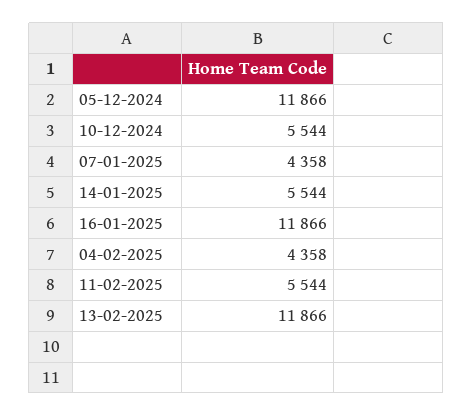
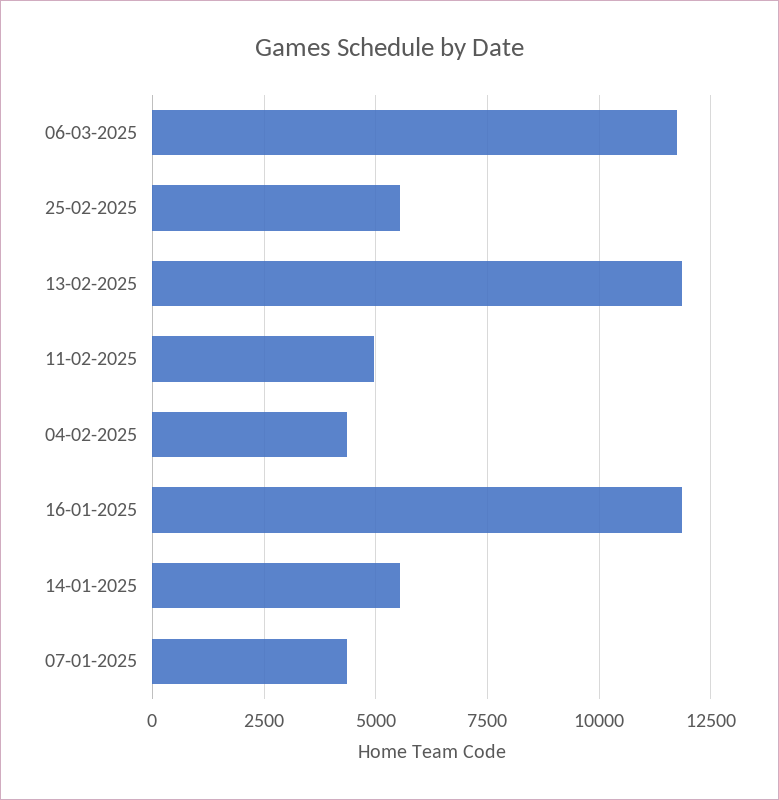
05-12-2024: 11866 -> none
10-12-2024: 5544 -> none
11-02-2025: 5544 -> 5000
06-03-2025: none -> 11750
25-02-2025: none -> 5500

